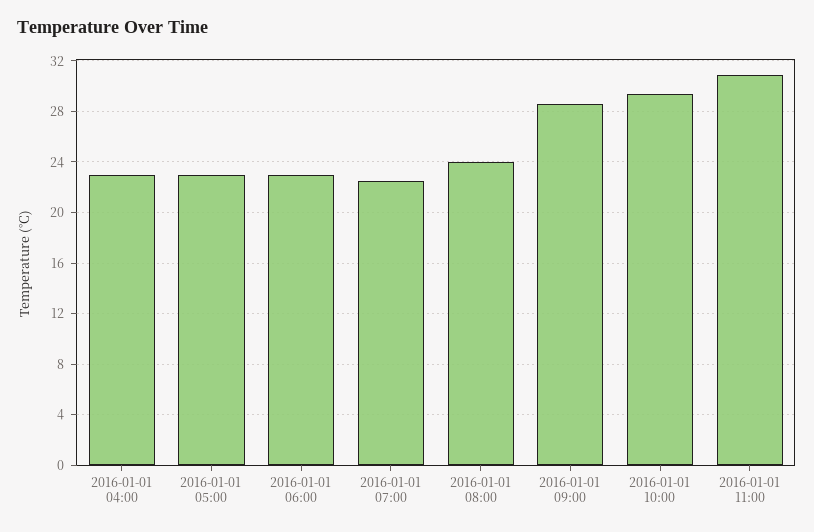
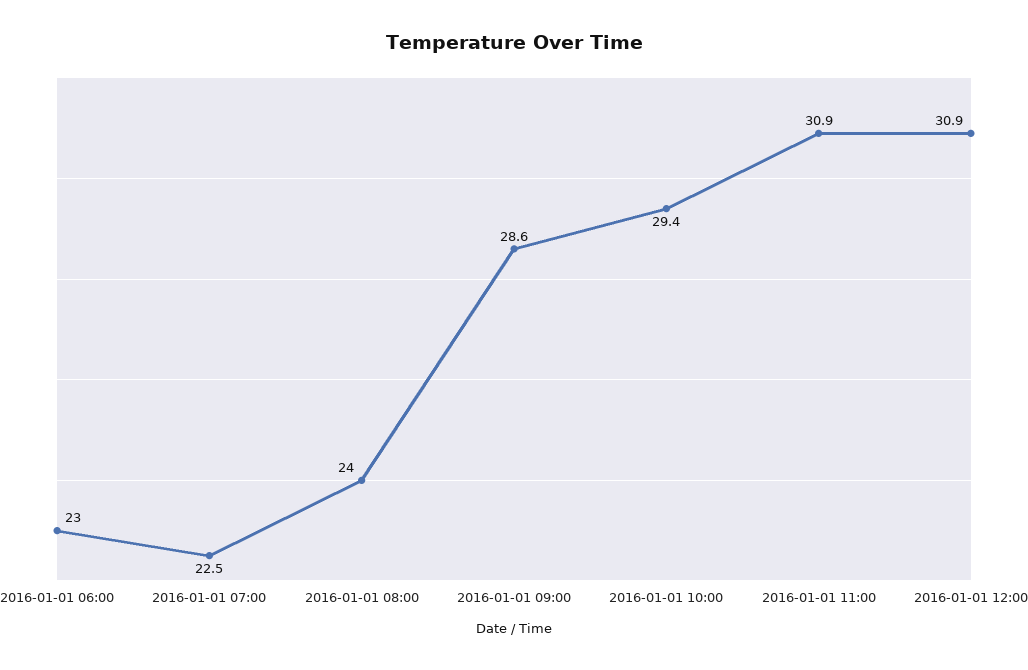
2016-01-01 04:00: 23 -> none
2016-01-01 05:00: 23 -> none
2016-01-01 12:00: none -> 30.9

